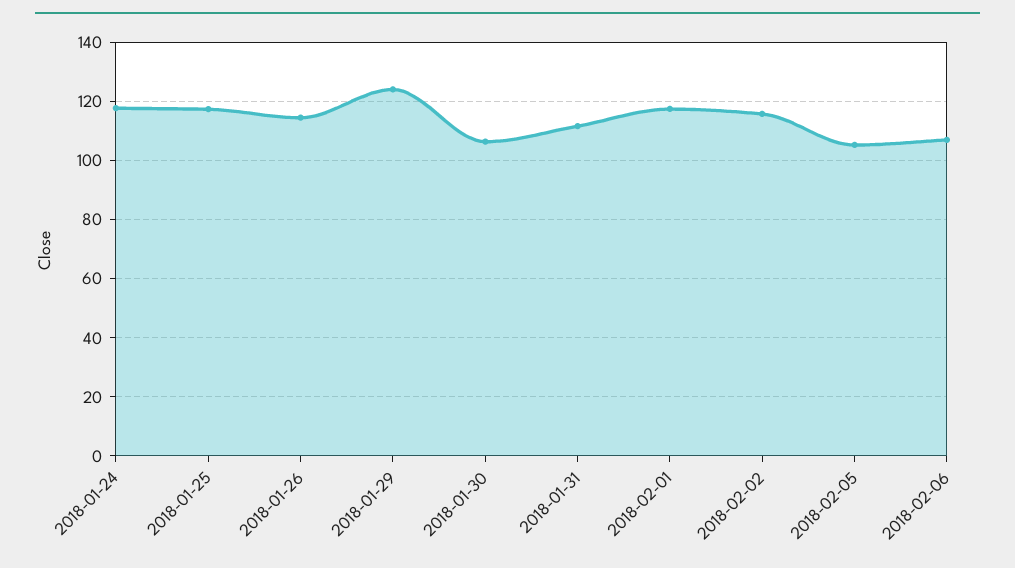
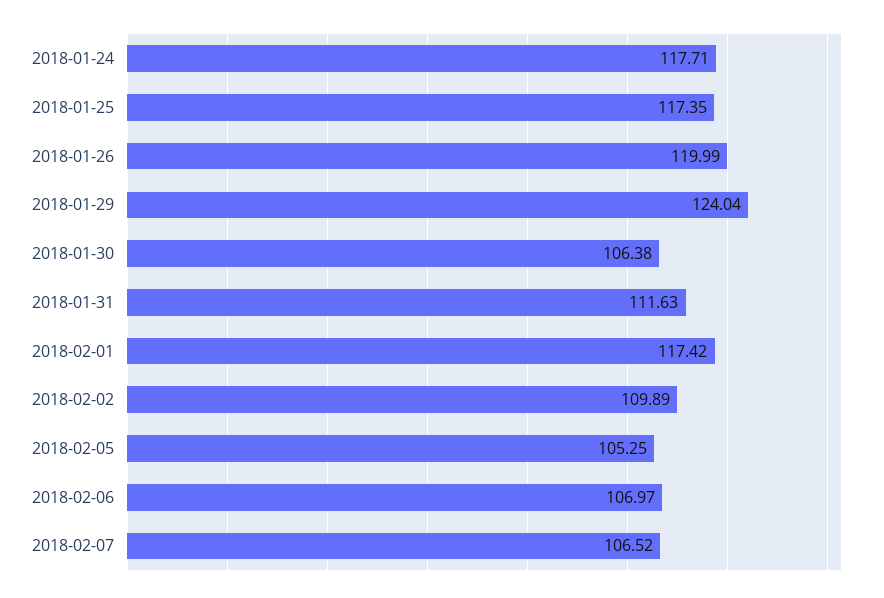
2018-01-26: 115 -> 119.99
2018-02-02: 115 -> 109.89
2018-02-07: none -> 106.52

